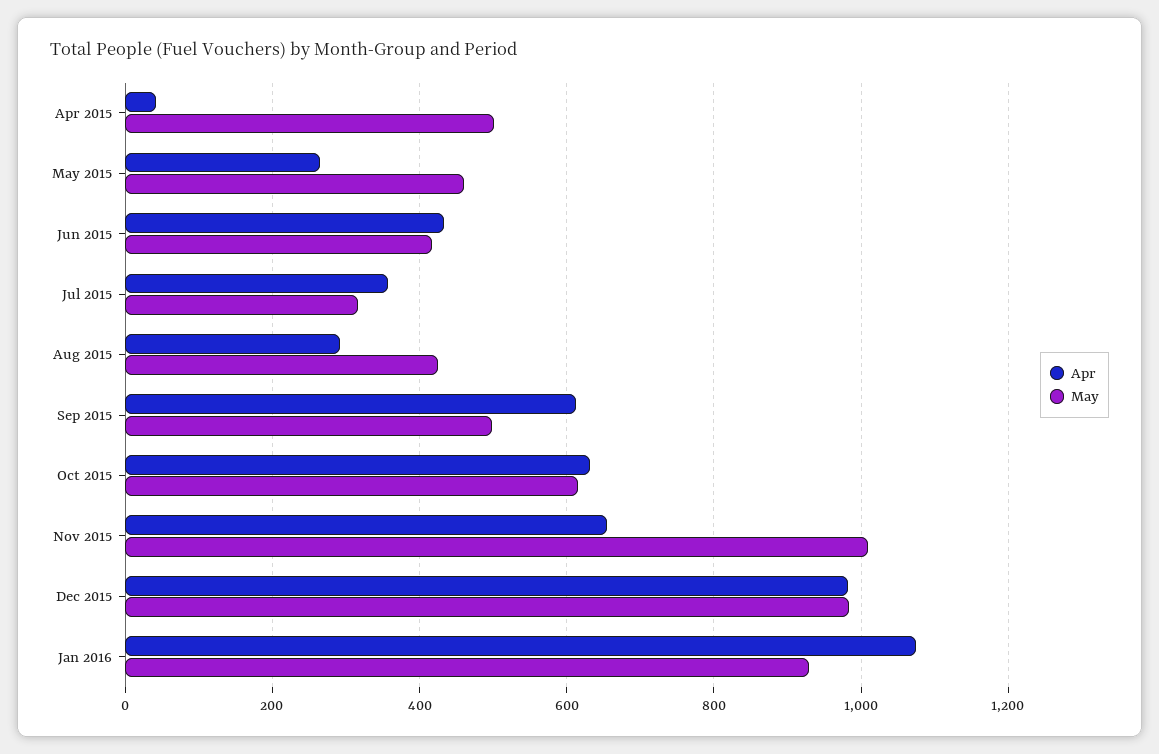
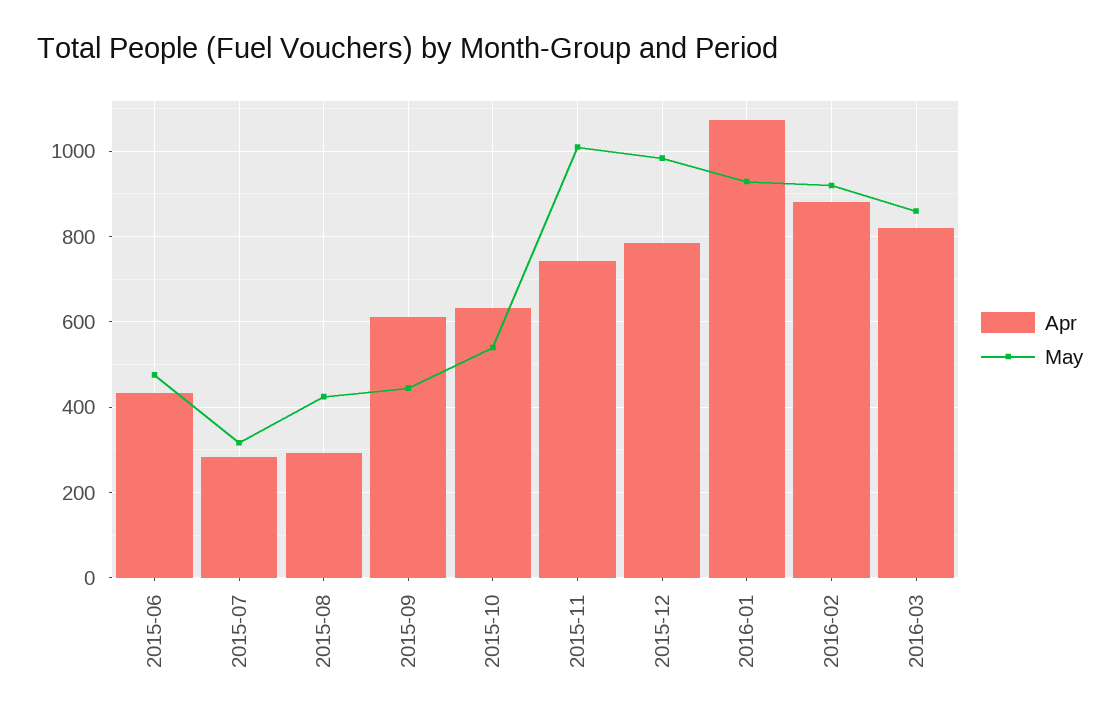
Apr, Apr 2015: 40 -> none
May, Apr 2015: 500 -> none
Apr, May 2015: 260 -> none
May, May 2015: 460 -> none
May, Jun 2015: 420 -> 480
Apr, Jul 2015: 360 -> 280
May, Sep 2015: 500 -> 440
May, Oct 2015: 620 -> 540
Apr, Nov 2015: 660 -> 740
Apr, Dec 2015: 980 -> 780
Apr, 2016-02: none -> 880
May, 2016-02: none -> 920
Apr, 2016-03: none -> 820
May, 2016-03: none -> 860

